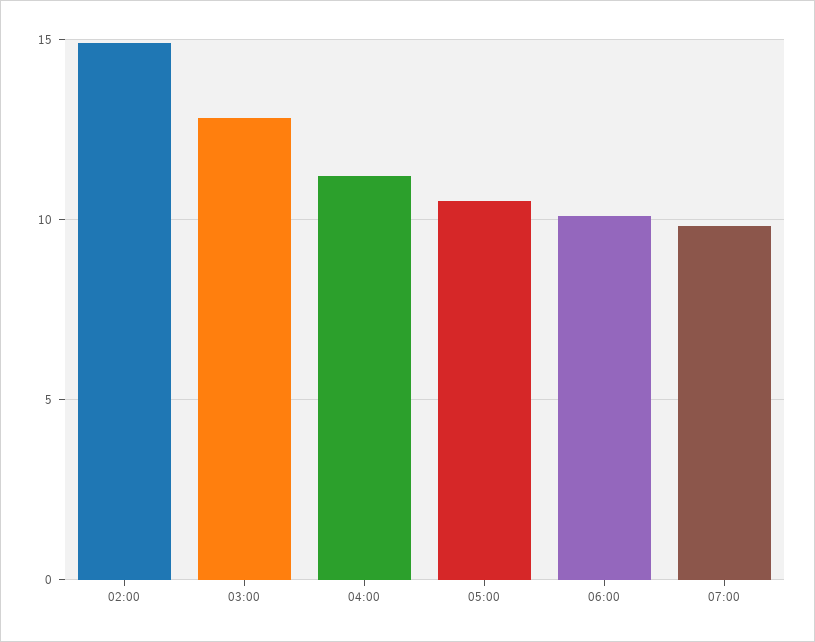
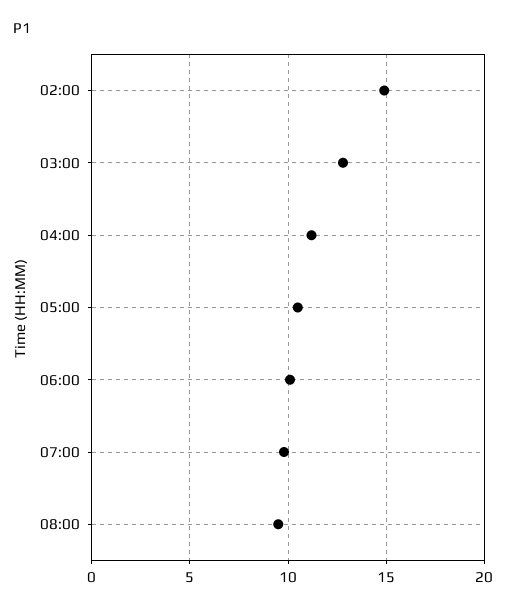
08:00: none -> 9.5

